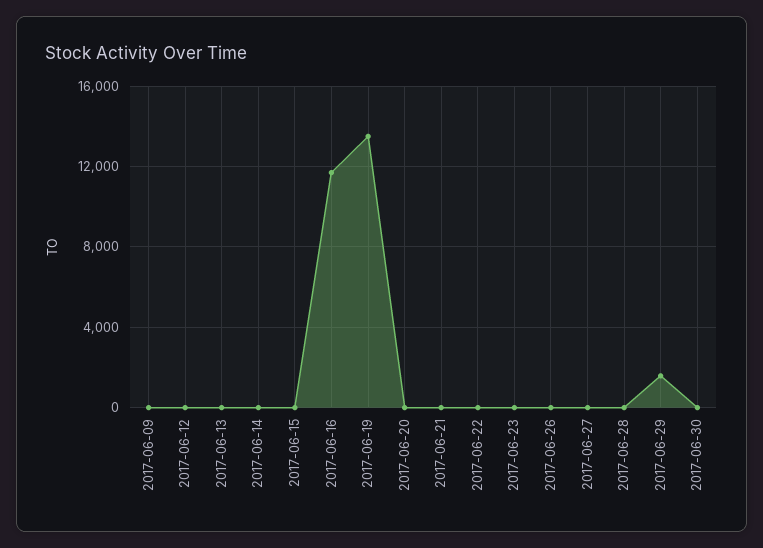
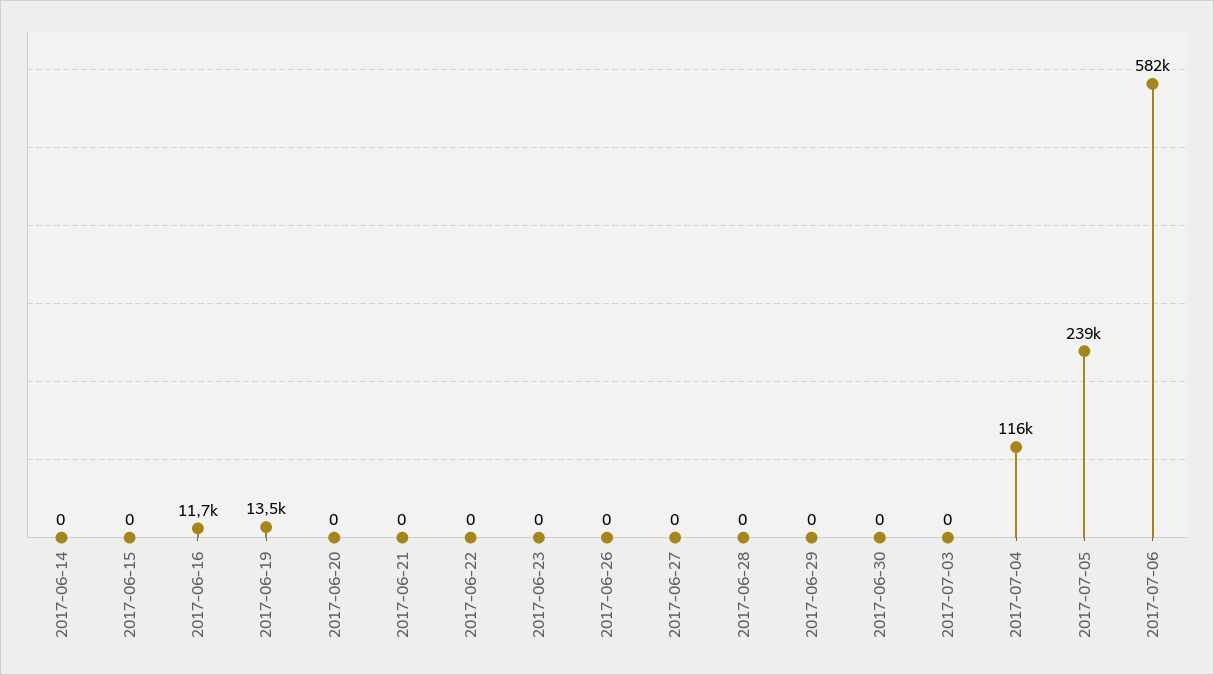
2017-06-09: 0 -> none
2017-06-12: 0 -> none
2017-06-13: 0 -> none
2017-06-29: 1500 -> 0
2017-07-03: none -> 0
2017-07-04: none -> 116000
2017-07-05: none -> 239000
2017-07-06: none -> 582000

